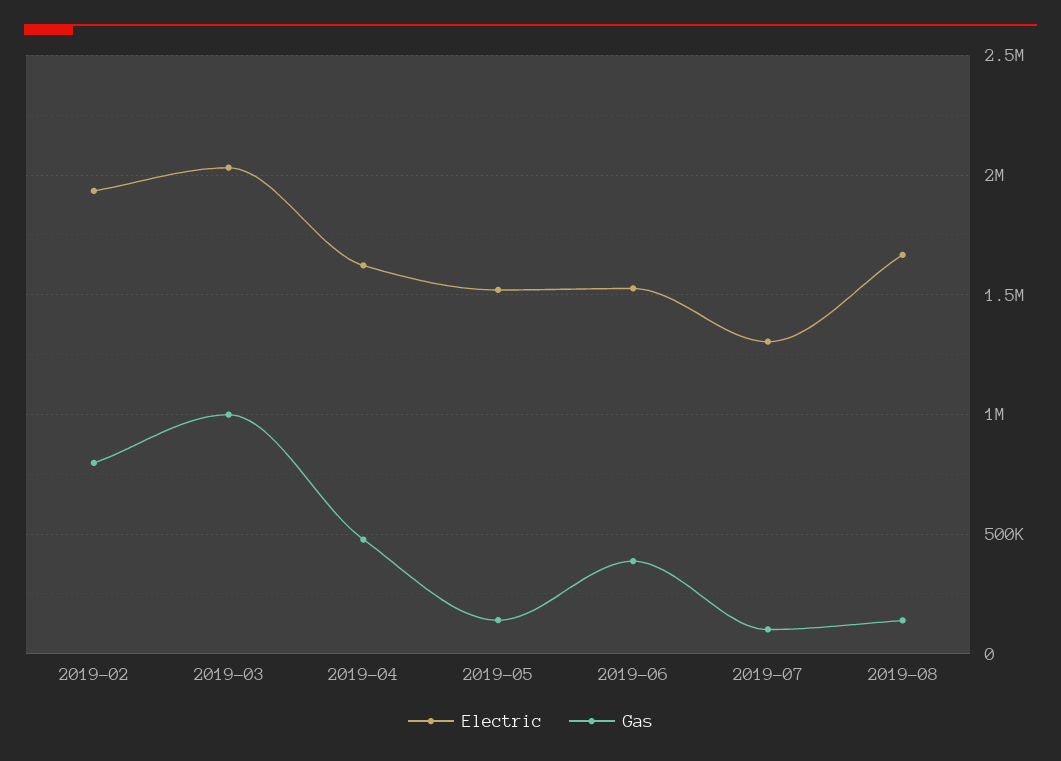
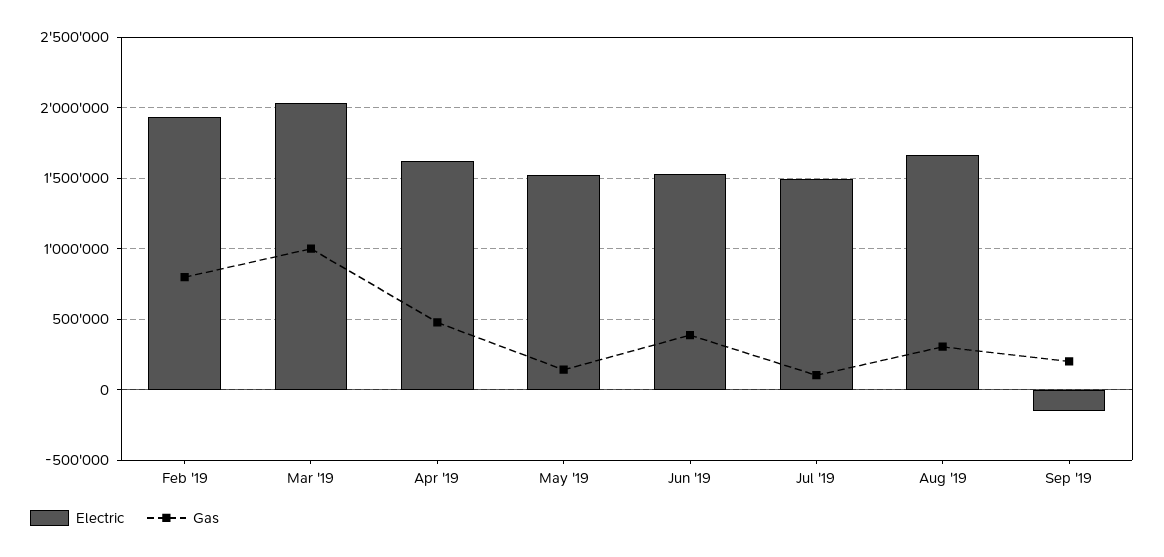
Electric, 2019-07: 1300000 -> 1500000
Gas, 2019-08: 150000 -> 300000
Electric, Sep '19: none -> -150000
Gas, Sep '19: none -> 200000

